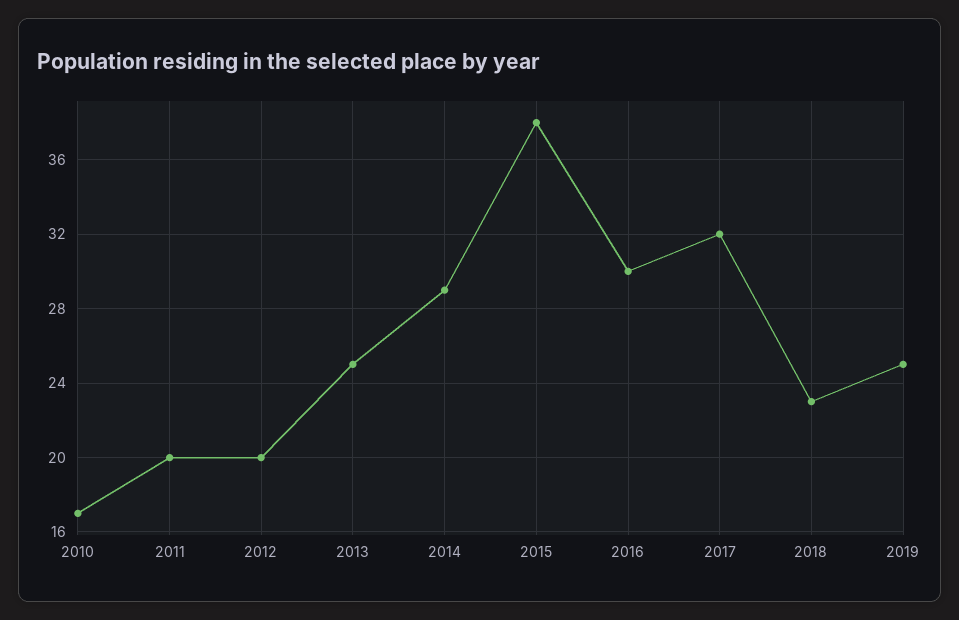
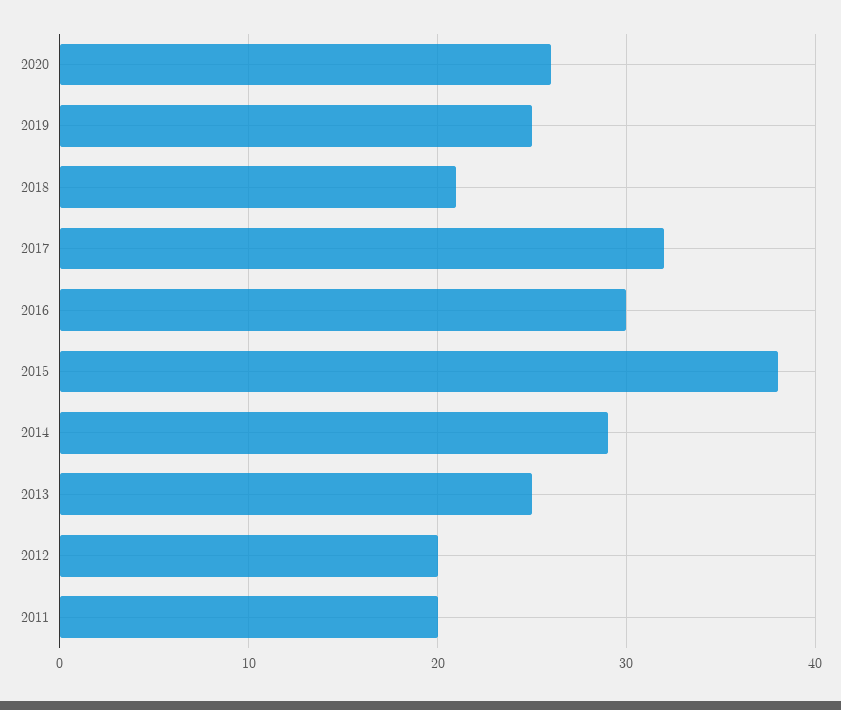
2010: 17 -> none
2018: 23 -> 21
2020: none -> 26

